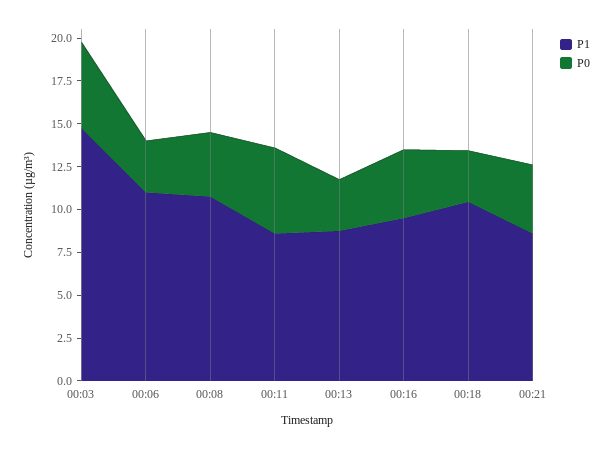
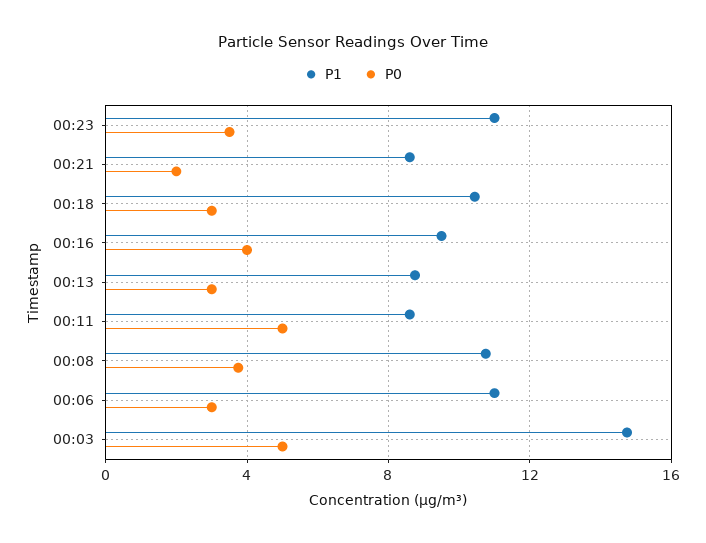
P0, 00:21: 4 -> 2
P1, 00:23: none -> 11
P0, 00:23: none -> 3.5

